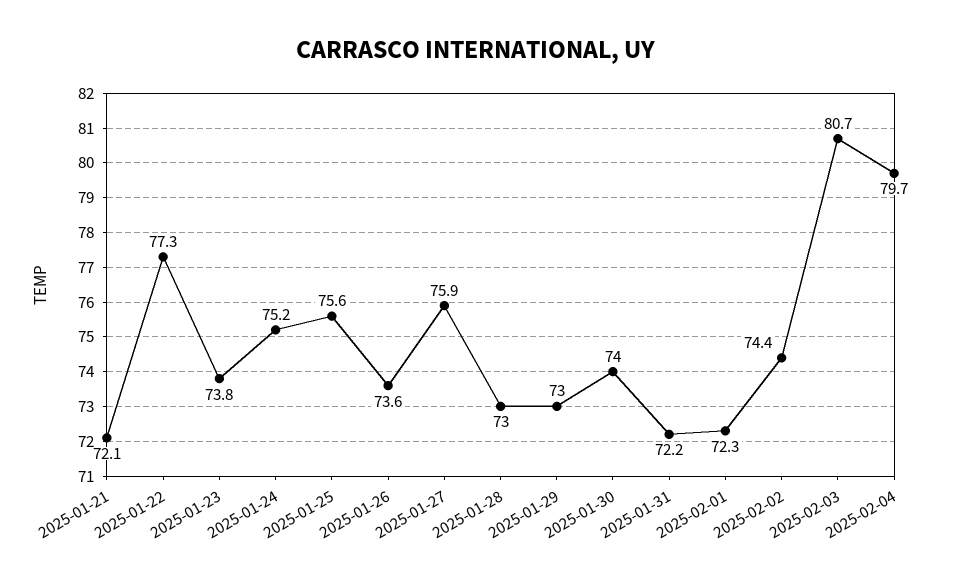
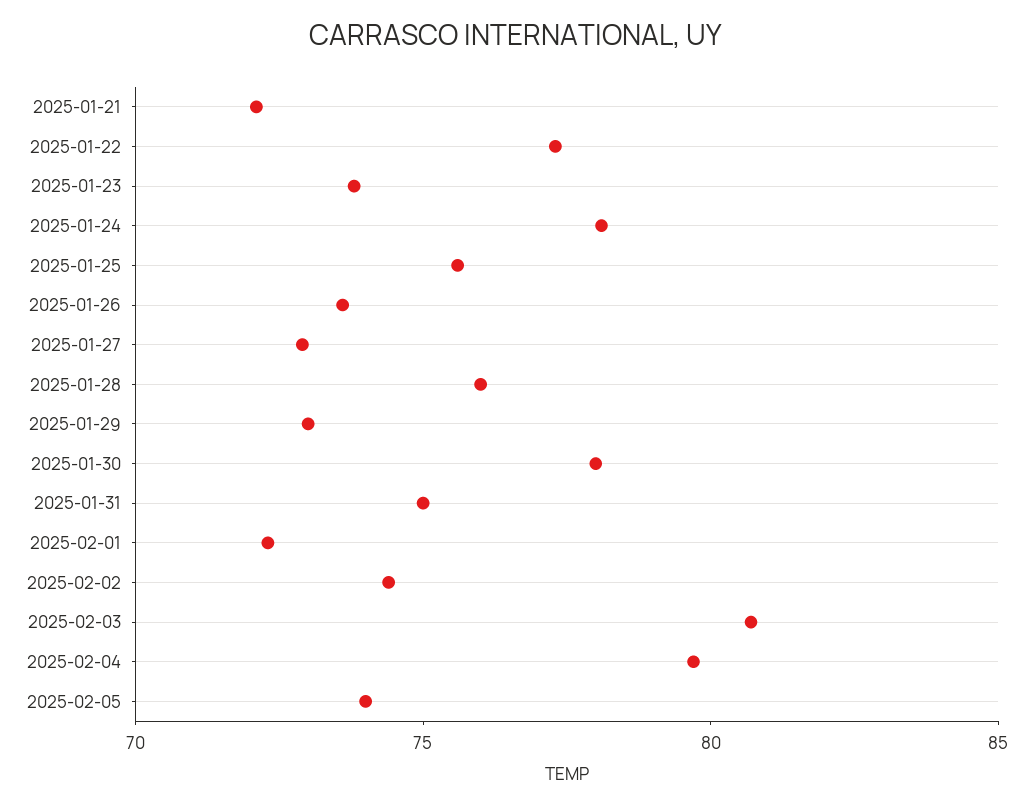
2025-01-24: 75.2 -> 78
2025-01-27: 75.9 -> 73
2025-01-28: 73 -> 76
2025-01-30: 74 -> 78
2025-01-31: 72.2 -> 75
2025-02-05: none -> 74

